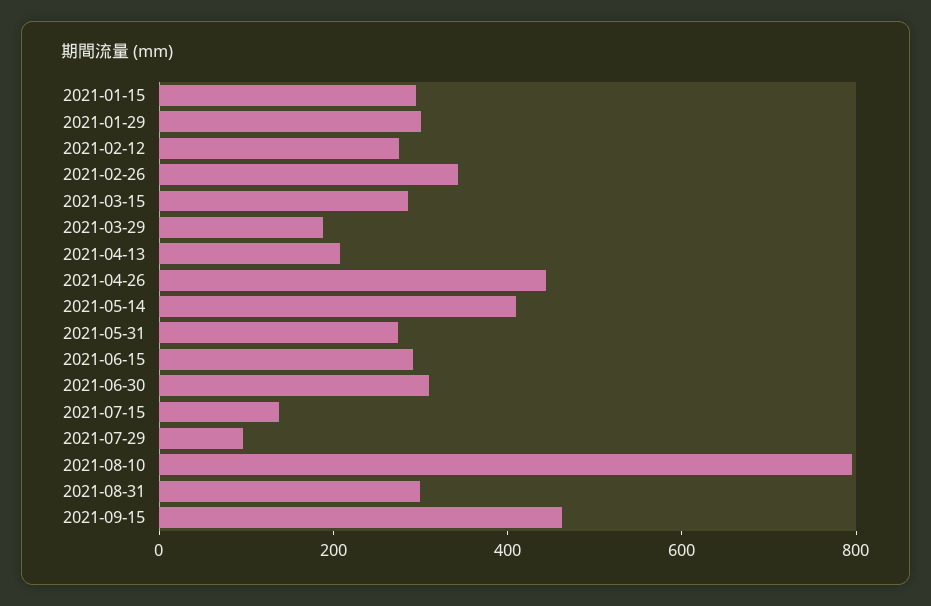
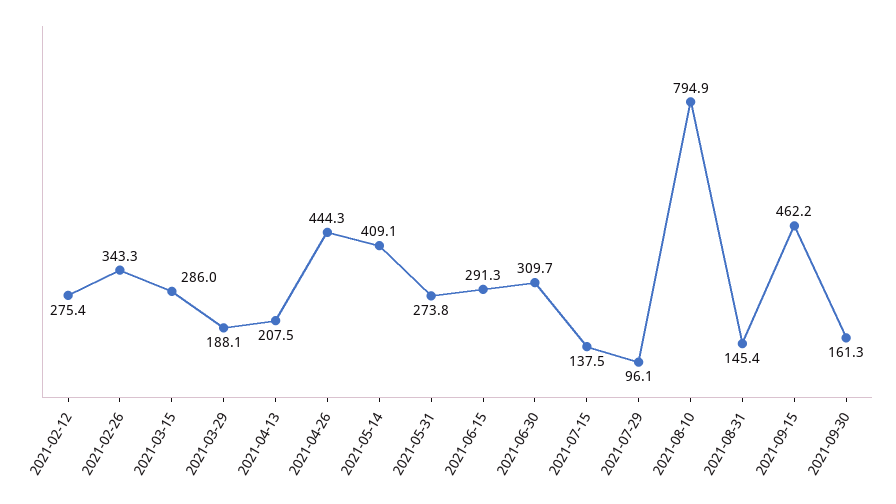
2021-01-15: 300 -> none
2021-01-29: 300 -> none
2021-08-31: 300 -> 145.4
2021-09-30: none -> 161.3

